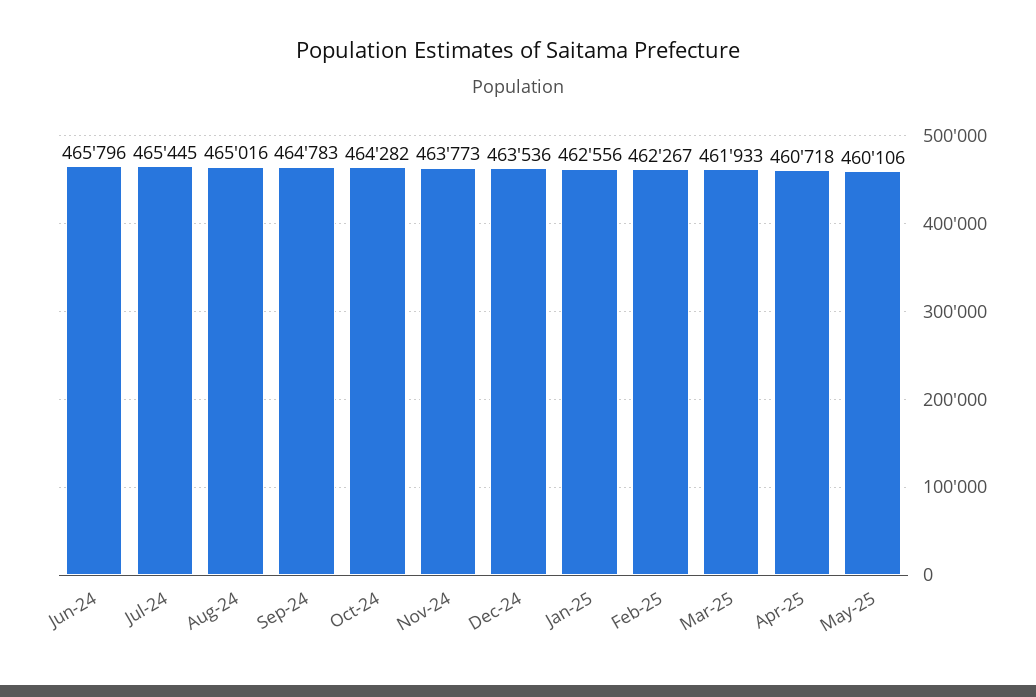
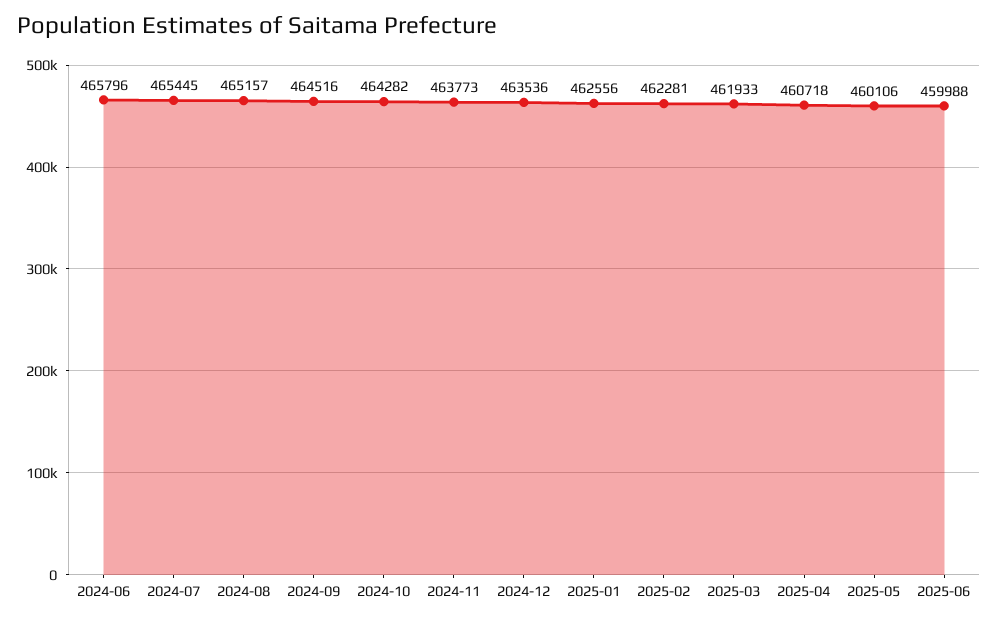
Aug-24: 465016 -> 465157
Sep-24: 464783 -> 464516
Feb-25: 462267 -> 462281
2025-06: none -> 459988

